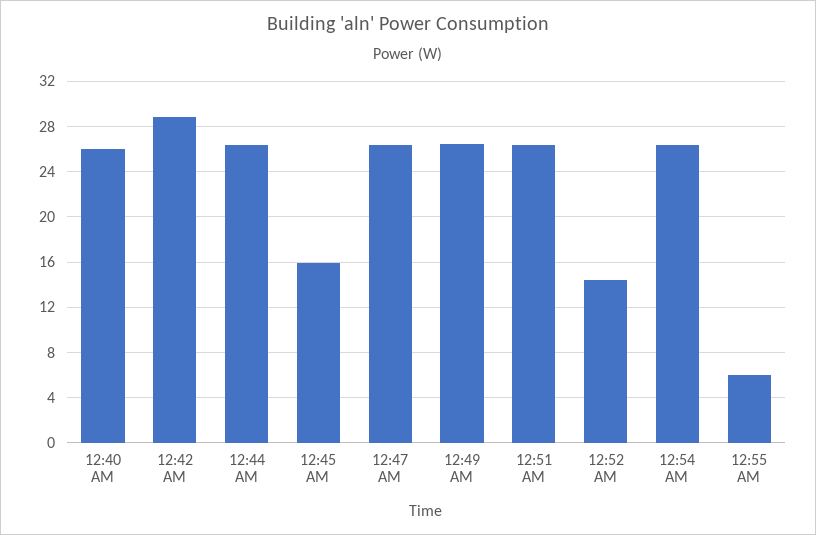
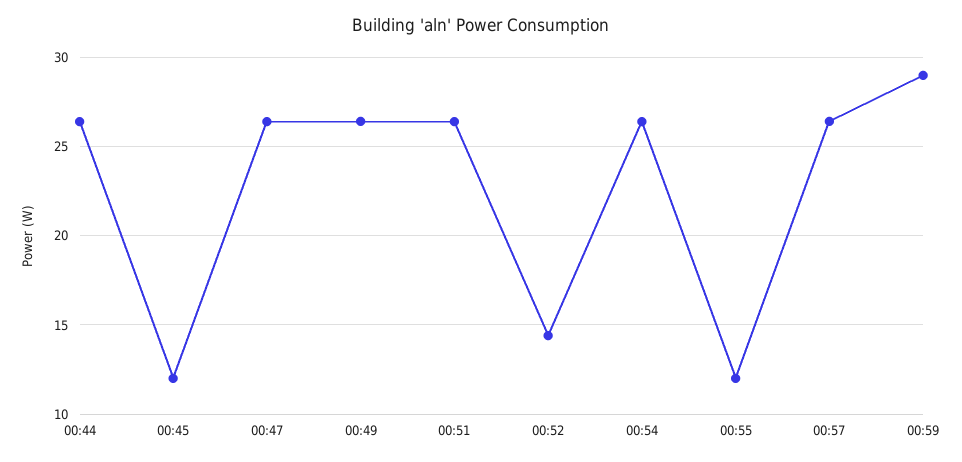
12:40 AM: 26 -> none
12:42 AM: 29 -> none
12:45 AM: 16 -> 12
12:55 AM: 6 -> 12
00:57: none -> 26.5
00:59: none -> 29

